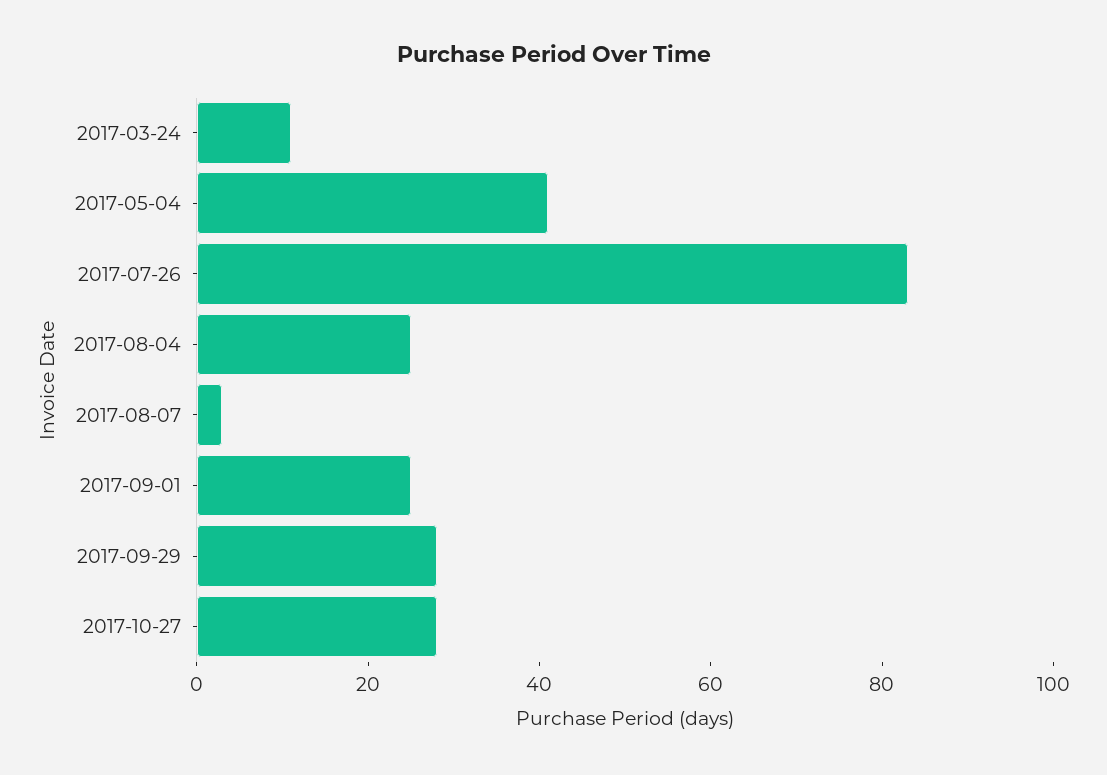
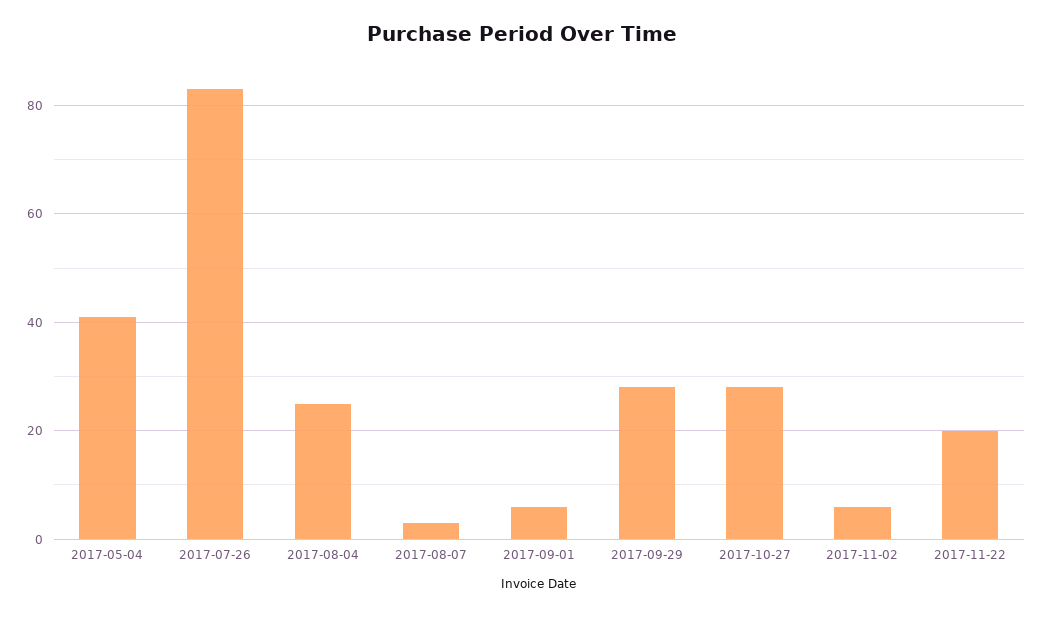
2017-03-24: 10 -> none
2017-09-01: 25 -> 5
2017-11-02: none -> 5
2017-11-22: none -> 20

